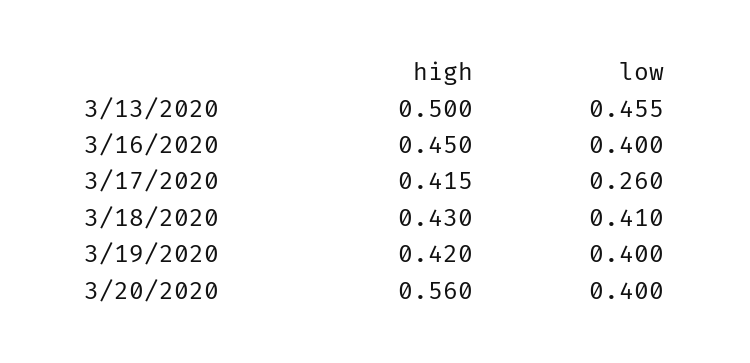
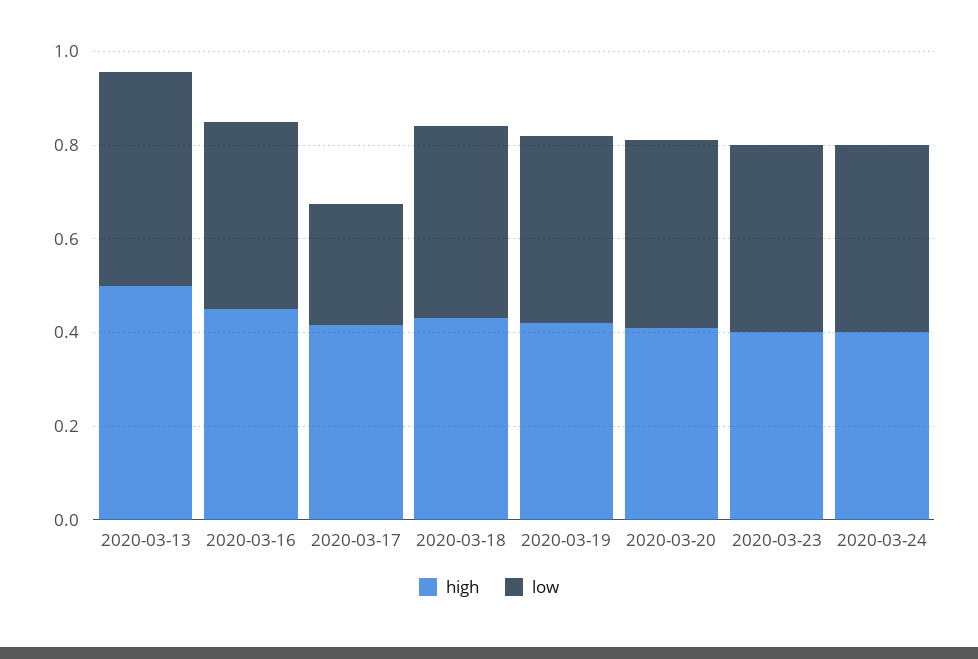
high, 3/20/2020: 0.56 -> 0.4
high, 2020-03-23: none -> 0.4
low, 2020-03-23: none -> 0.4
high, 2020-03-24: none -> 0.4
low, 2020-03-24: none -> 0.4

